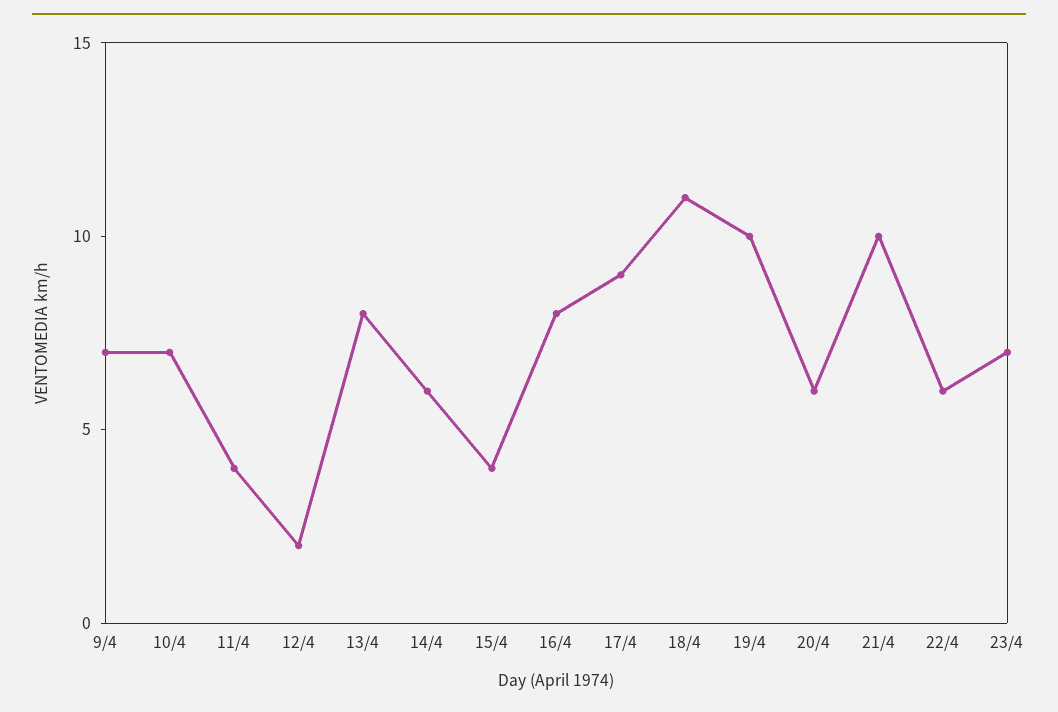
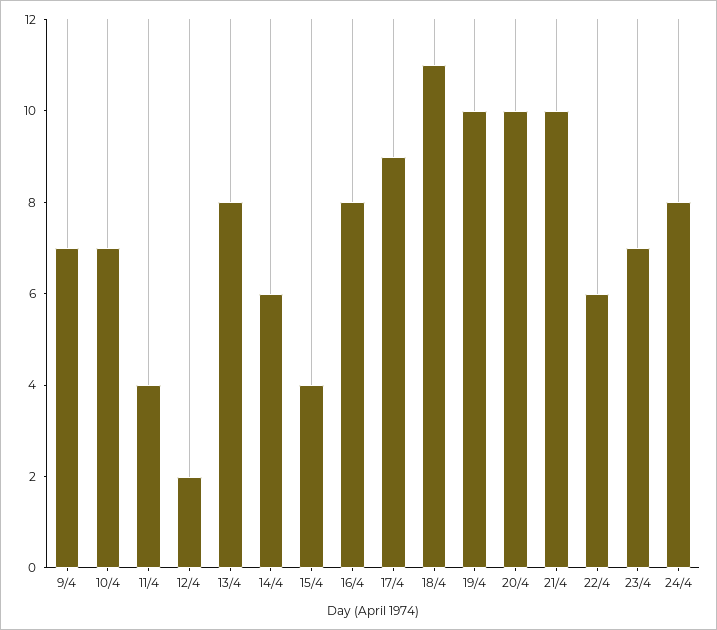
20/4: 6 -> 10
24/4: none -> 8

